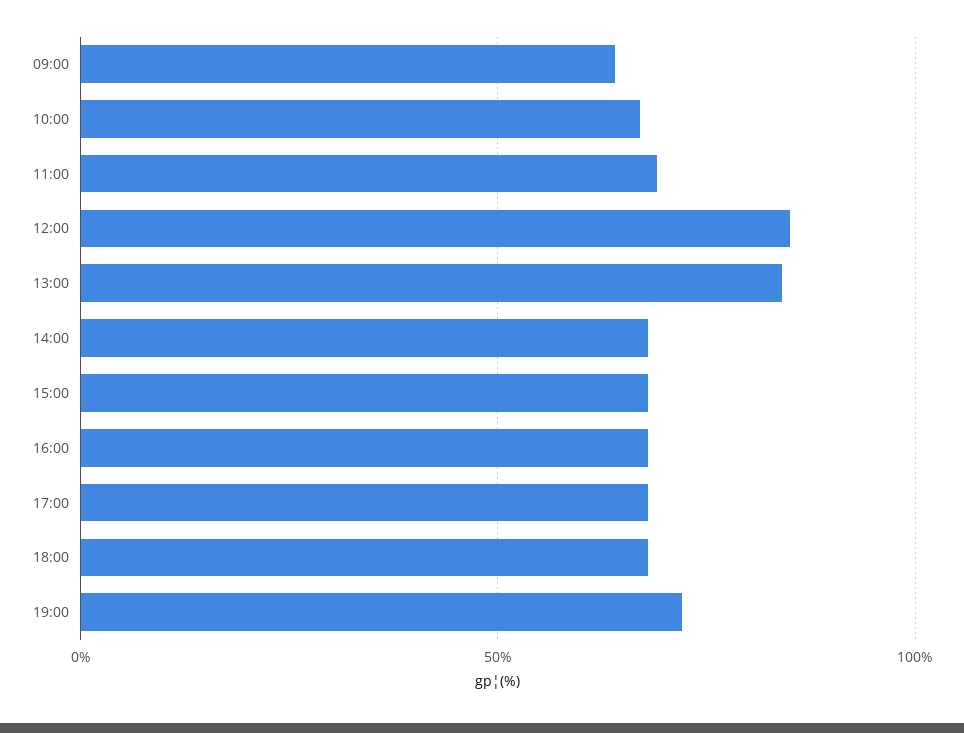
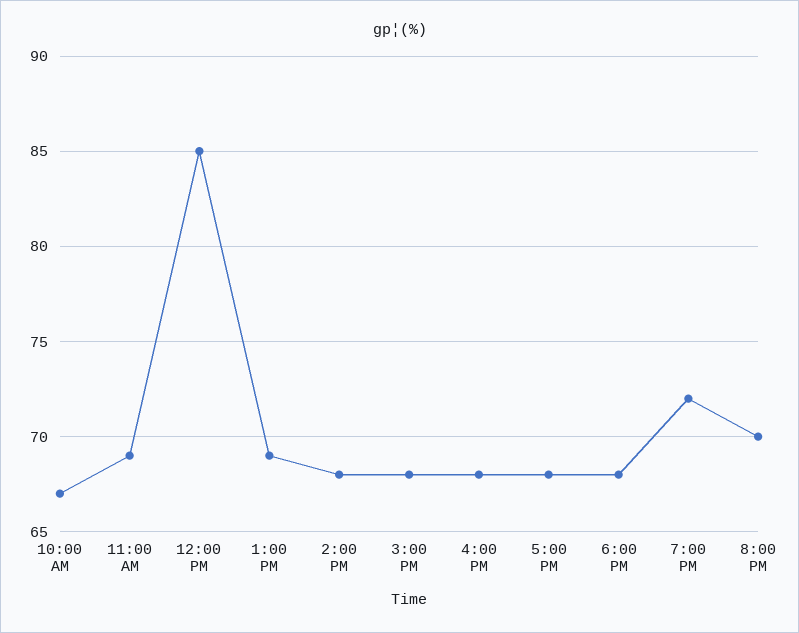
09:00: 65 -> none
13:00: 85 -> 69
8:00 PM: none -> 70

